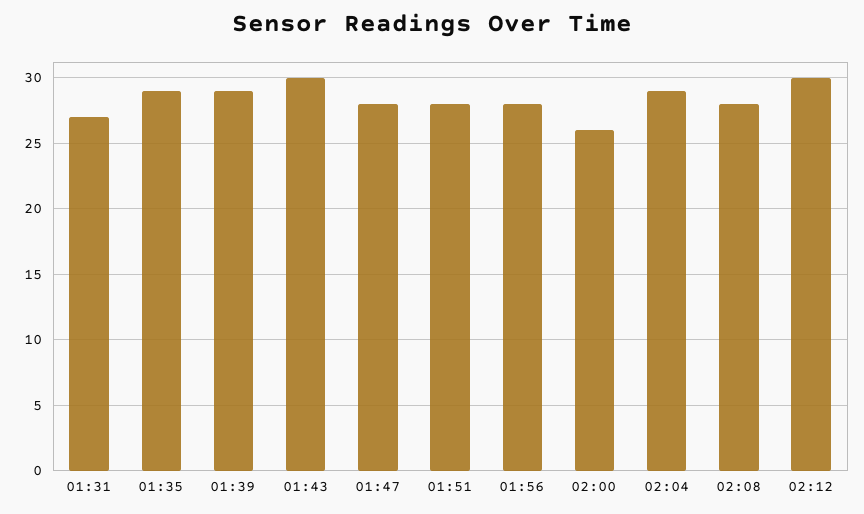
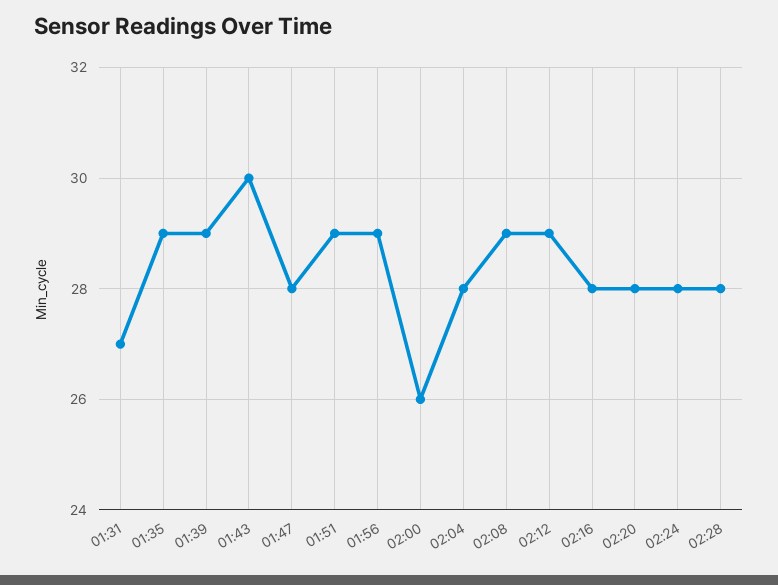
01:51: 28 -> 29
01:56: 28 -> 29
02:04: 29 -> 28
02:08: 28 -> 29
02:12: 30 -> 29
02:16: none -> 28
02:20: none -> 28
02:24: none -> 28
02:28: none -> 28

